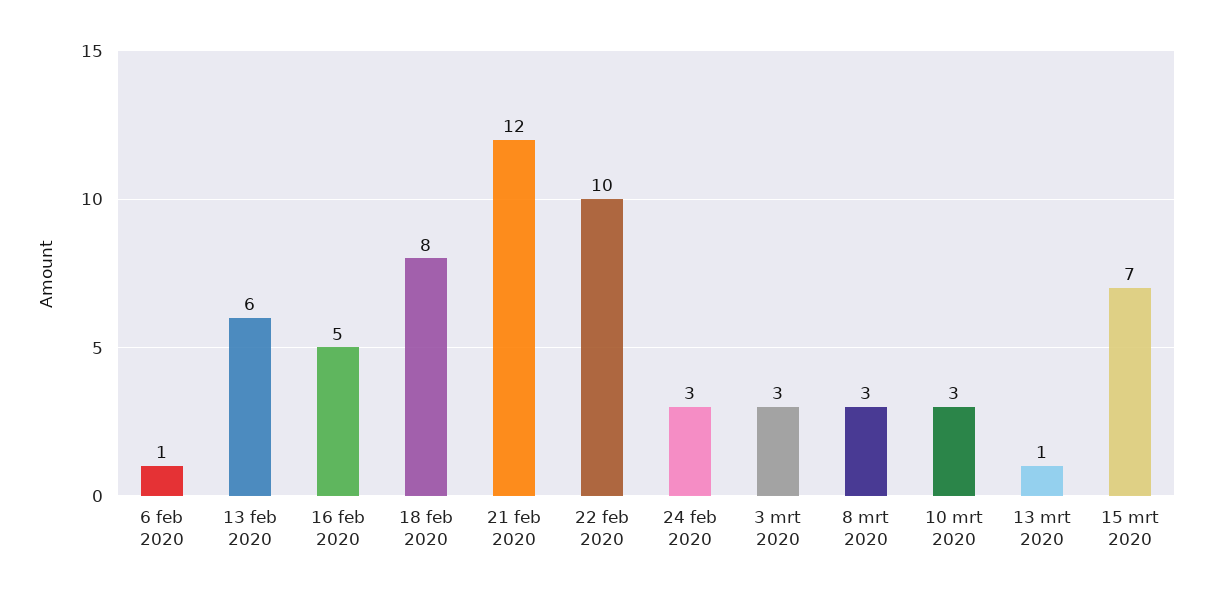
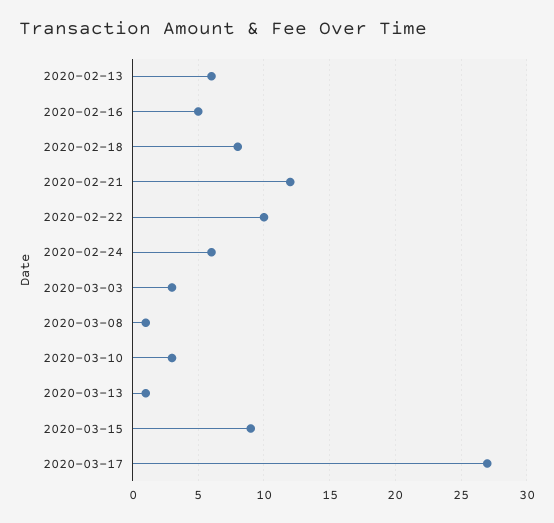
6 feb 2020: 1 -> none
24 feb 2020: 3 -> 6
8 mrt 2020: 3 -> 1
15 mrt 2020: 7 -> 9
2020-03-17: none -> 27

